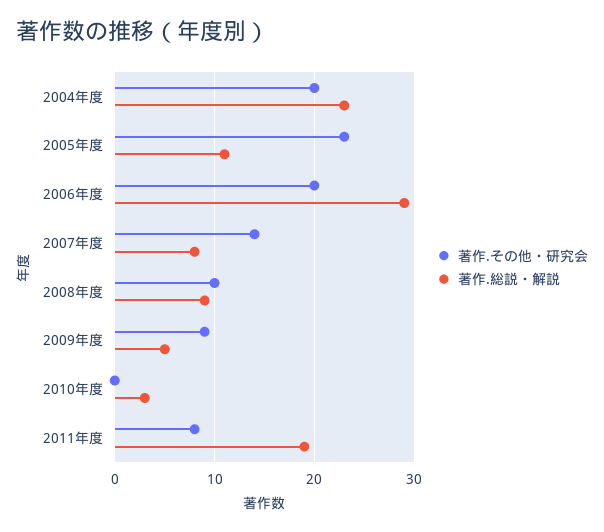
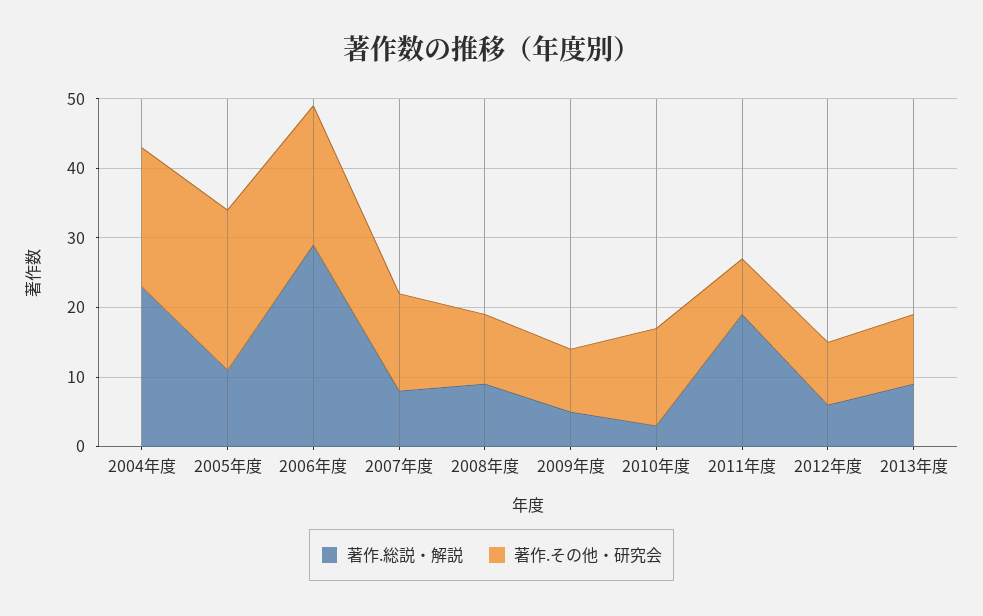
著作.その他・研究会, 2010年度: 0 -> 15
著作.総説・解説, 2012年度: none -> 5
著作.その他・研究会, 2012年度: none -> 10
著作.総説・解説, 2013年度: none -> 10
著作.その他・研究会, 2013年度: none -> 10

